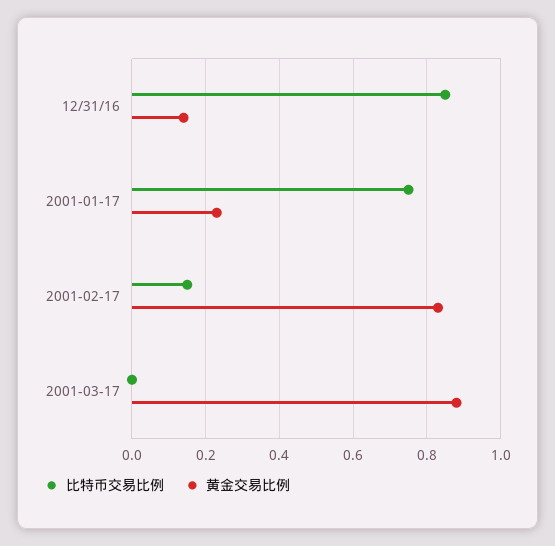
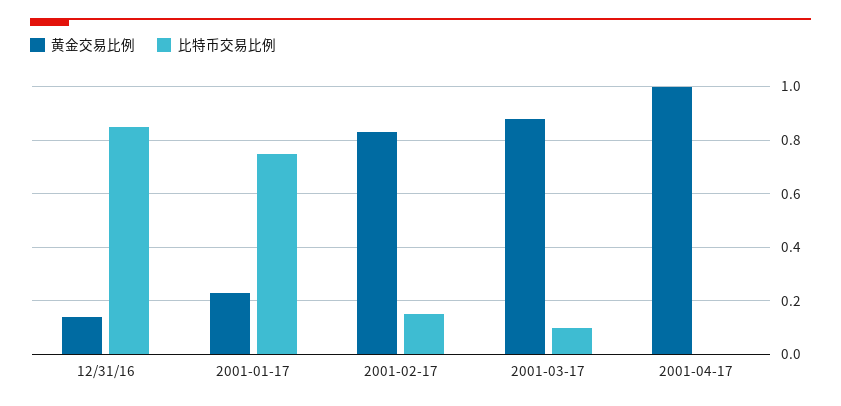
比特币交易比例, 2001-03-17: 0 -> 0.1
黄金交易比例, 2001-04-17: none -> 1
比特币交易比例, 2001-04-17: none -> 0

